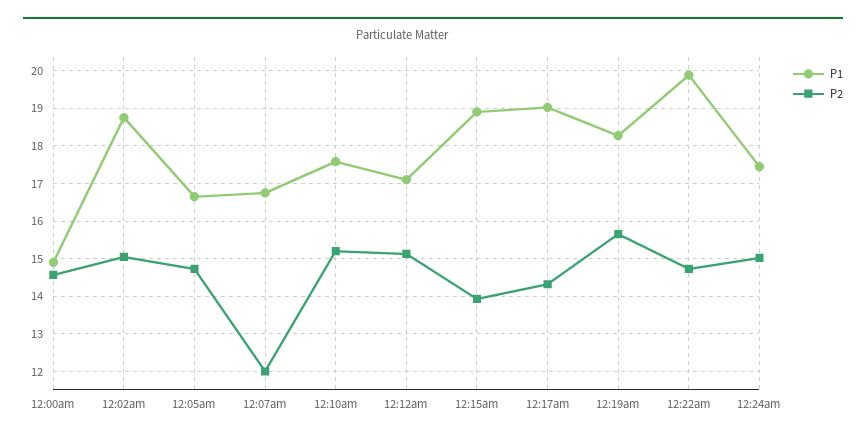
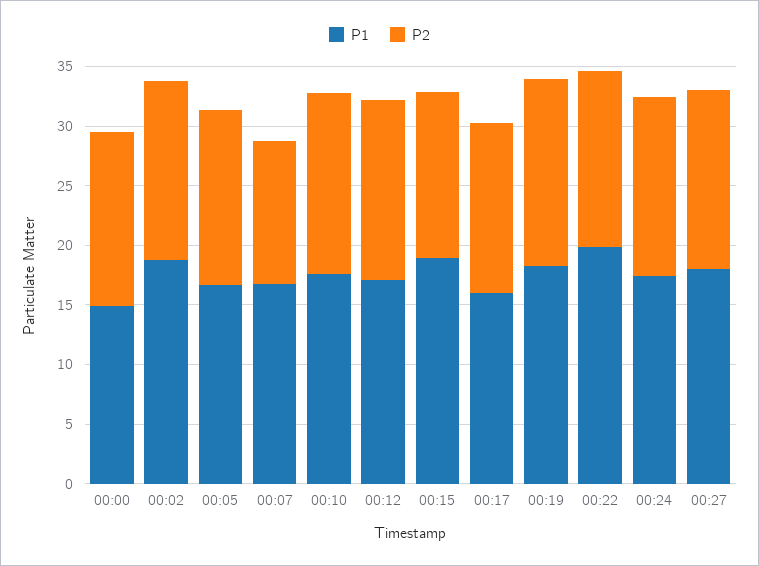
P1, 12:17am: 19 -> 16
P1, 00:27: none -> 18
P2, 00:27: none -> 15

